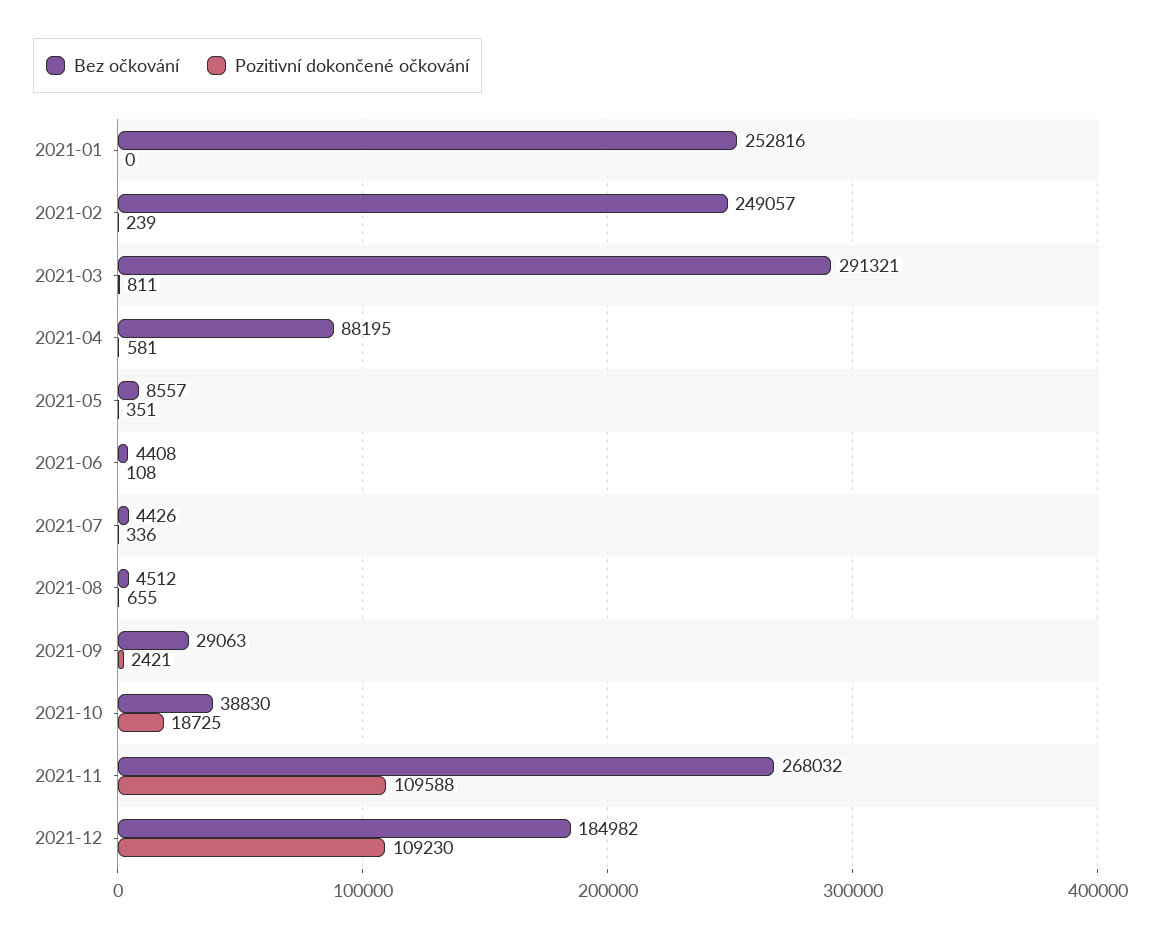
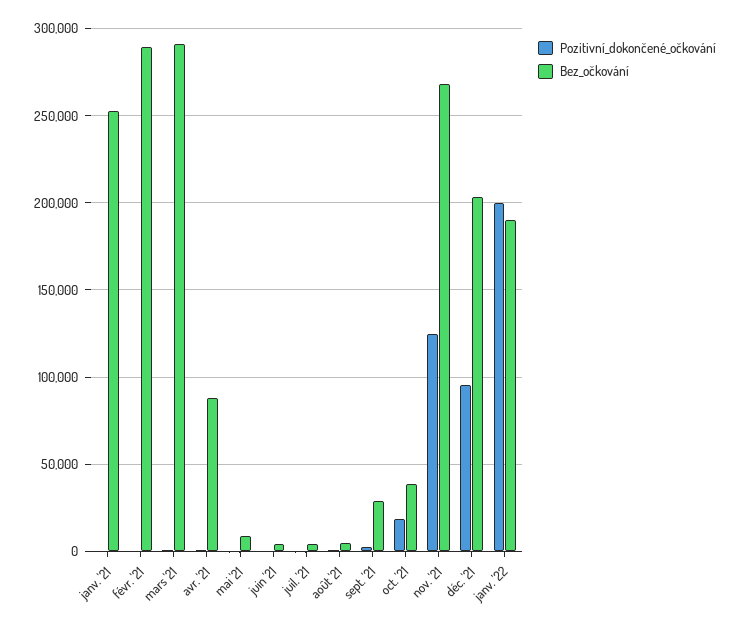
Bez očkování, 2021-02: 249057 -> 290000
Pozitivní dokončené očkování, 2021-11: 109588 -> 125000
Bez očkování, 2021-12: 184982 -> 205000
Pozitivní dokončené očkování, 2021-12: 109230 -> 95000
Pozitivní dokončené očkování, janv. '22: none -> 200000
Bez očkování, janv. '22: none -> 190000

